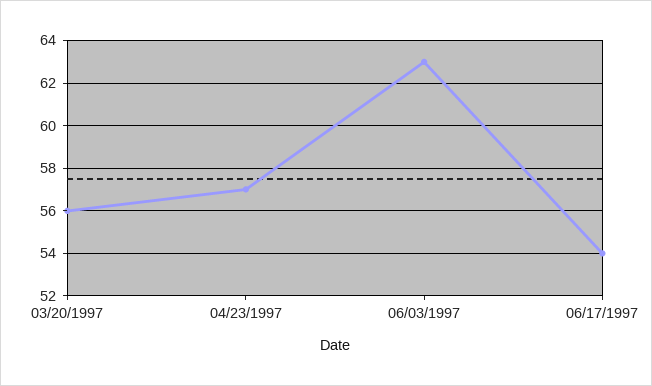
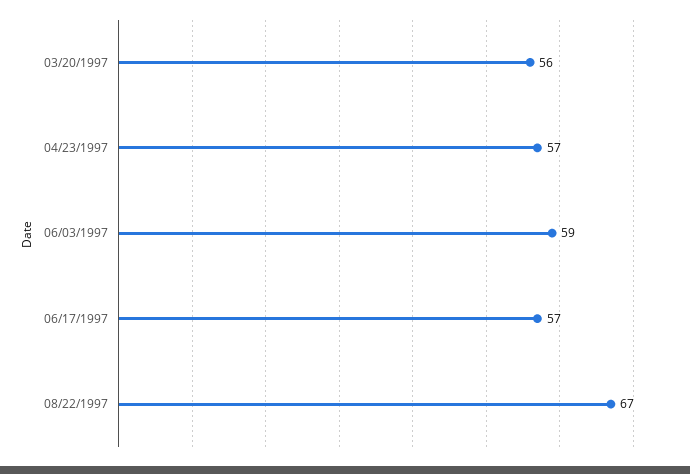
06/03/1997: 63 -> 59
06/17/1997: 54 -> 57
08/22/1997: none -> 67

